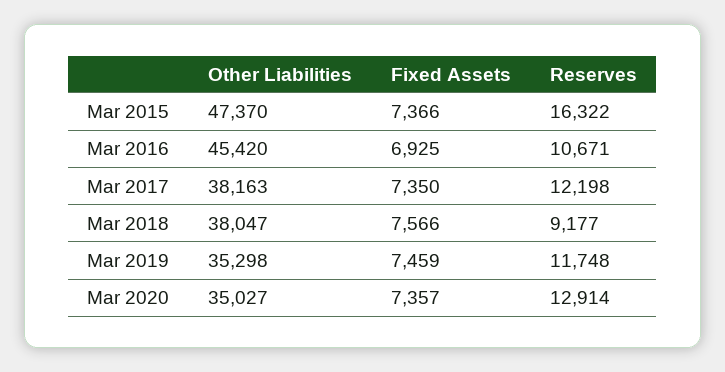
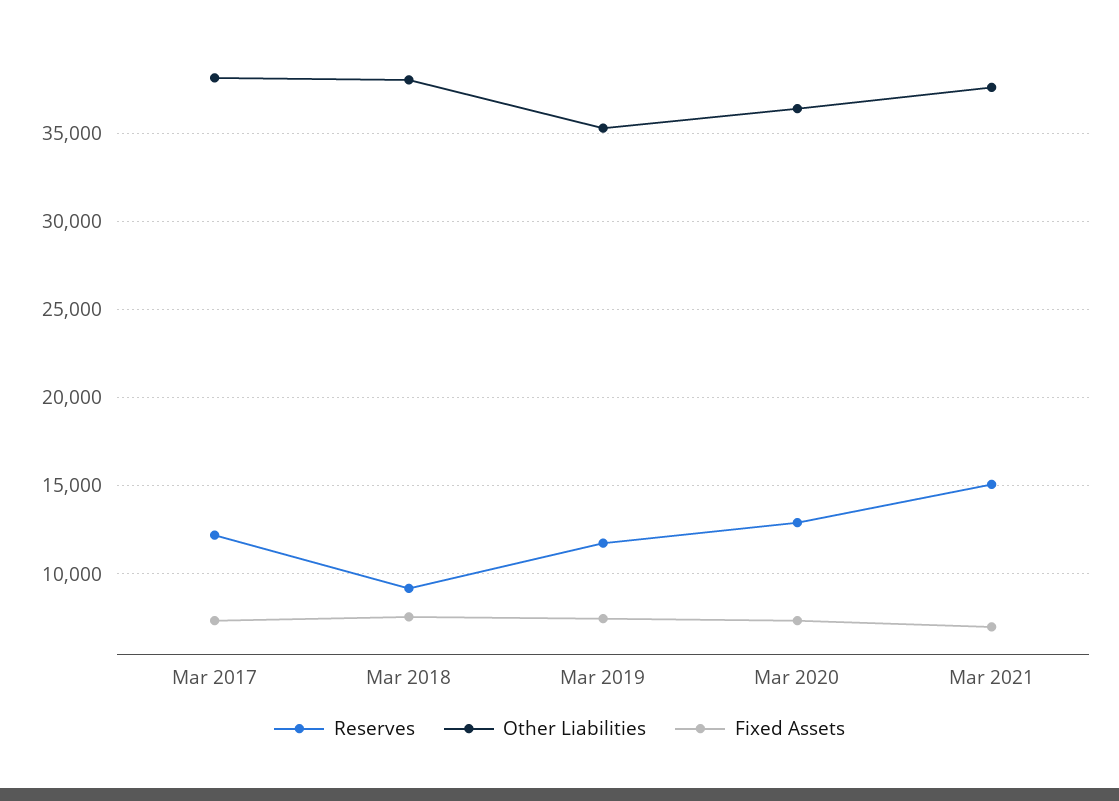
Other Liabilities, Mar 2015: 47370 -> none
Fixed Assets, Mar 2015: 7366 -> none
Reserves, Mar 2015: 16322 -> none
Other Liabilities, Mar 2016: 45420 -> none
Fixed Assets, Mar 2016: 6925 -> none
Reserves, Mar 2016: 10671 -> none
Other Liabilities, Mar 2020: 35027 -> 36500
Reserves, Mar 2021: none -> 15000
Other Liabilities, Mar 2021: none -> 37500
Fixed Assets, Mar 2021: none -> 7000

